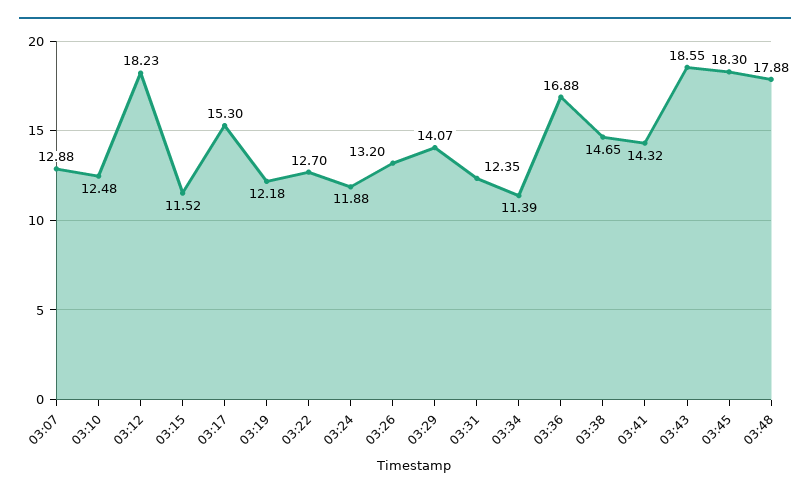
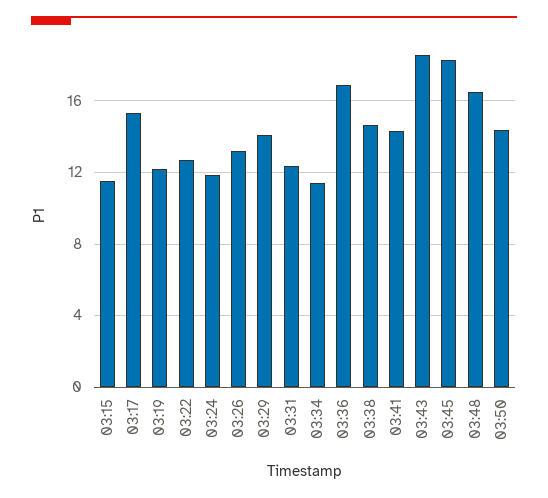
03:07: 12.88 -> none
03:10: 12.48 -> none
03:12: 18.23 -> none
03:48: 17.88 -> 16.5
03:50: none -> 14.5

